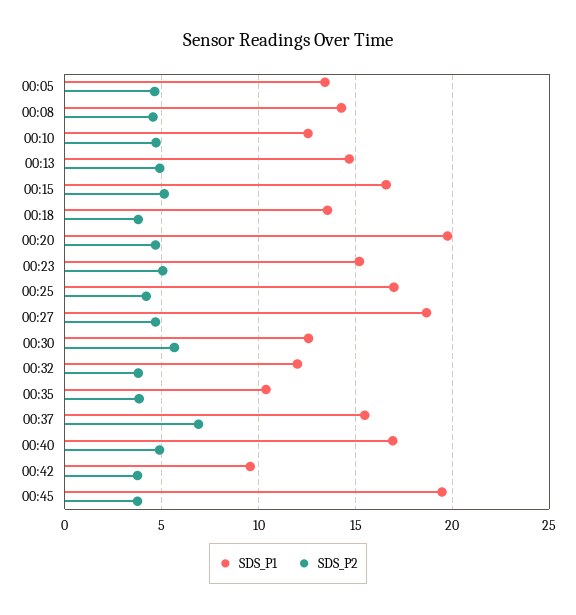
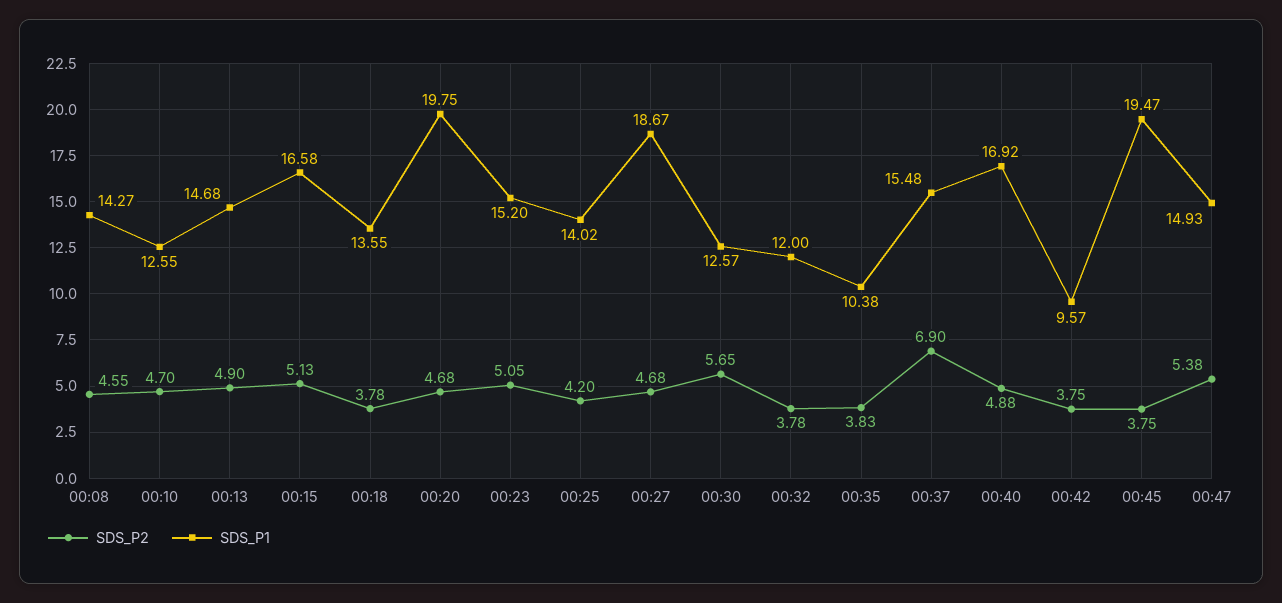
SDS_P1, 00:05: 13.5 -> none
SDS_P2, 00:05: 4.5 -> none
SDS_P1, 00:25: 17 -> 14.02
SDS_P2, 00:47: none -> 5.38
SDS_P1, 00:47: none -> 14.93

